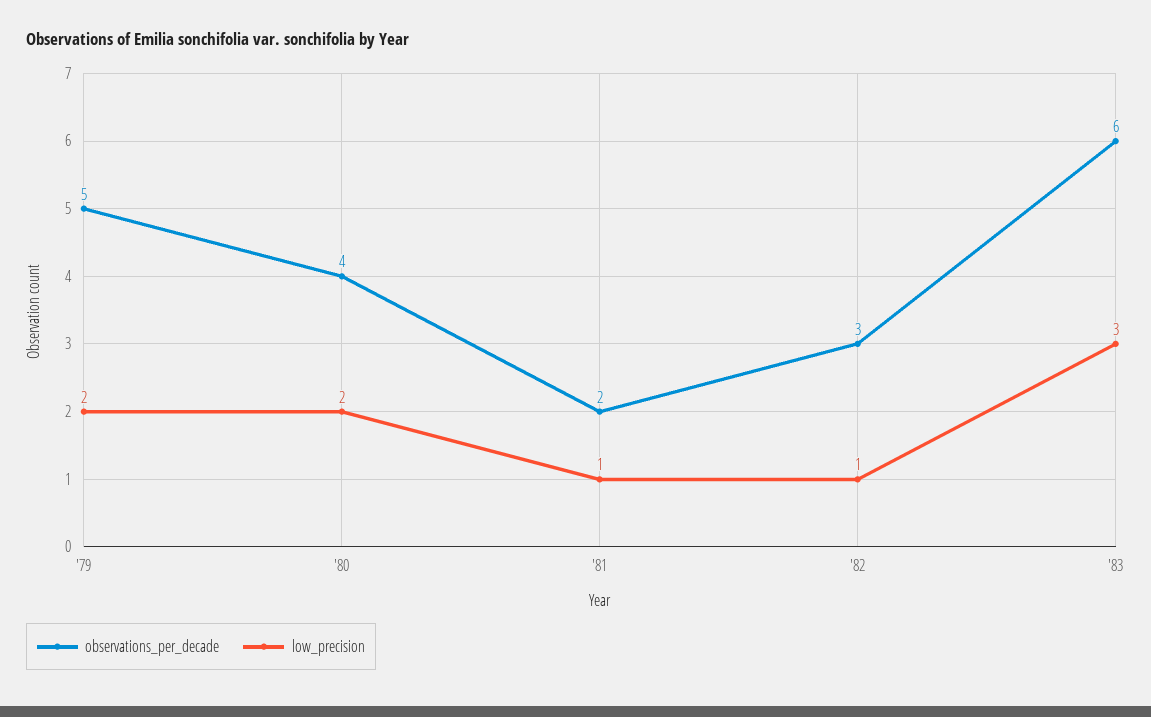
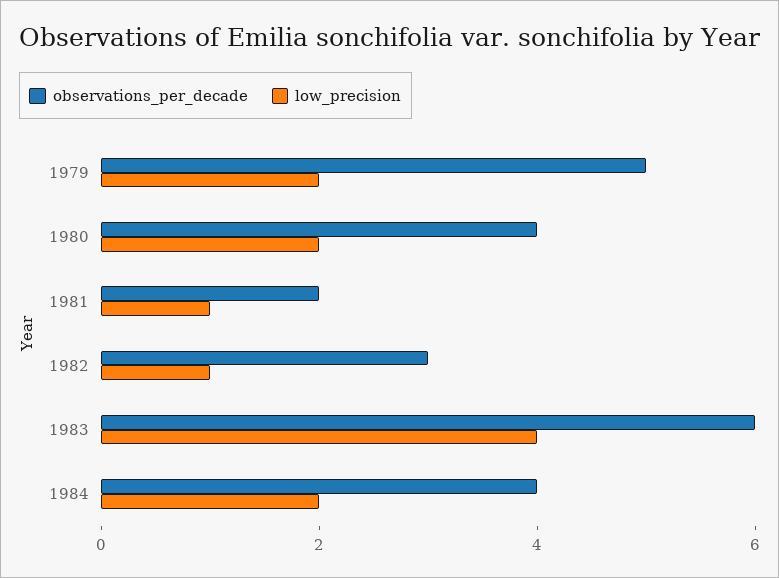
low_precision, '83: 3 -> 4
observations_per_decade, 1984: none -> 4
low_precision, 1984: none -> 2

